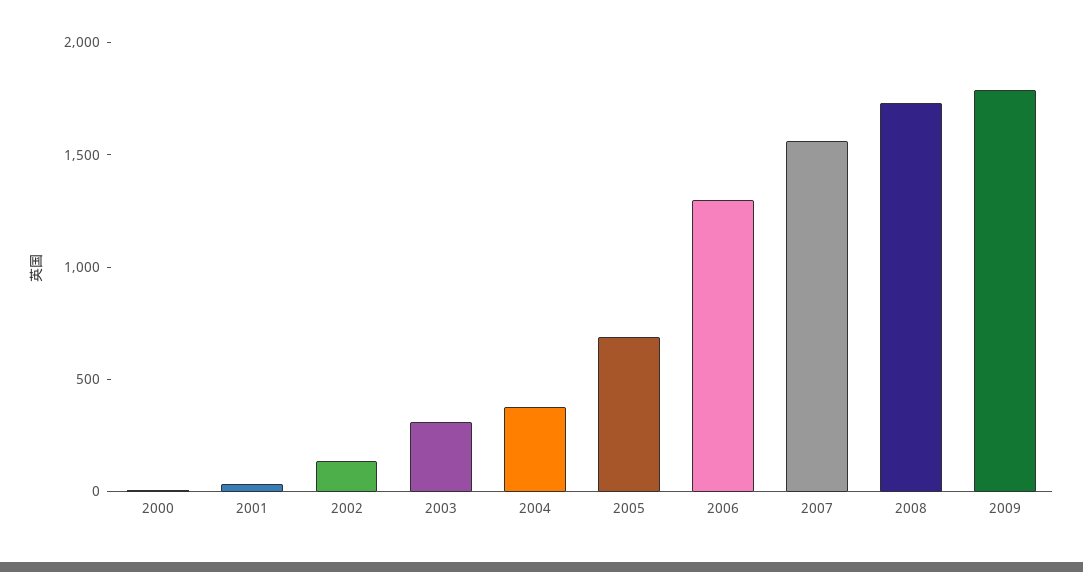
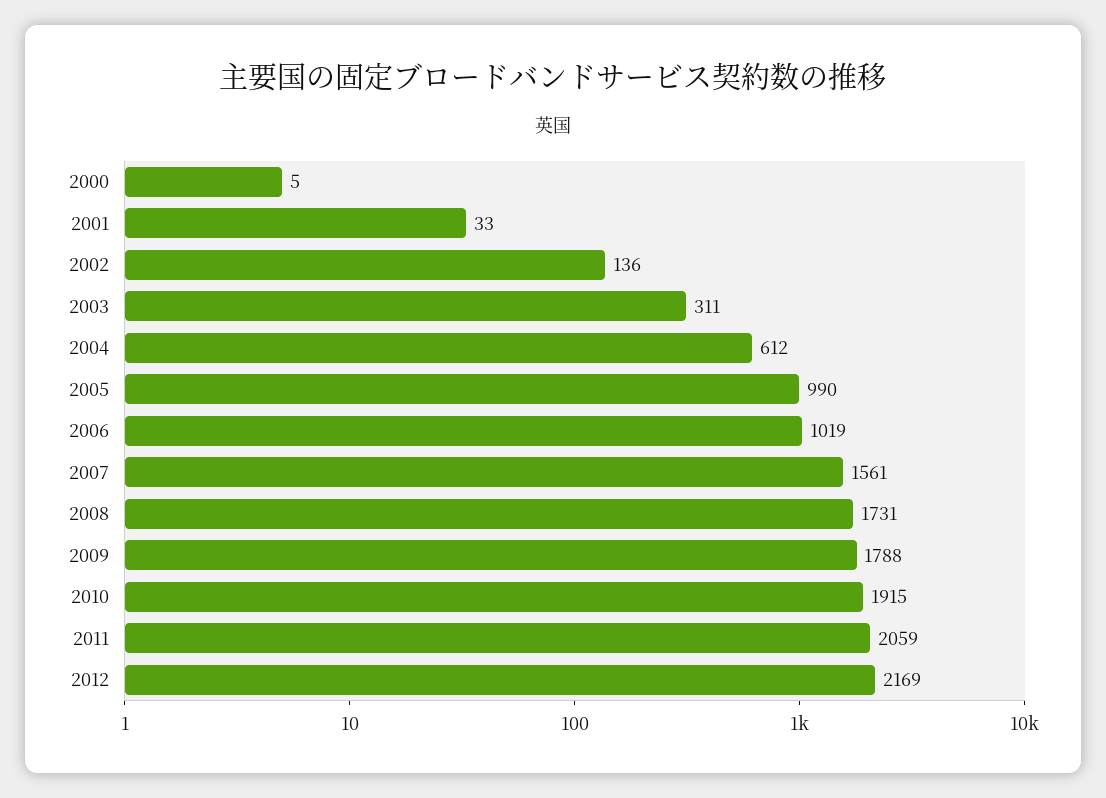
2004: 400 -> 612
2005: 700 -> 990
2006: 1300 -> 1019
2010: none -> 1915
2011: none -> 2059
2012: none -> 2169

